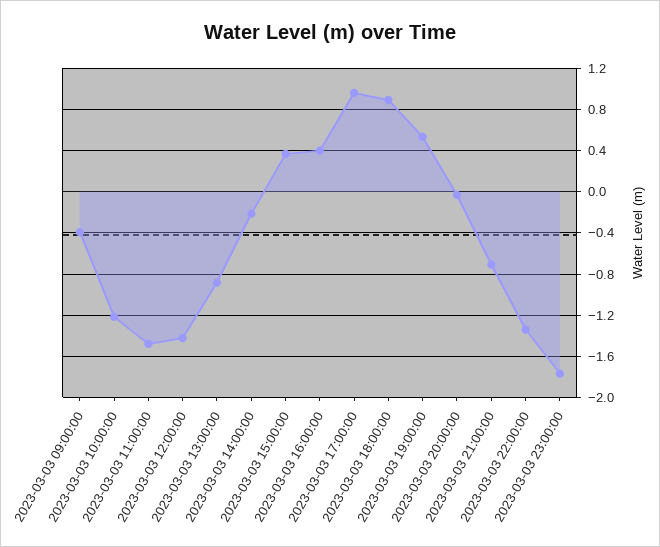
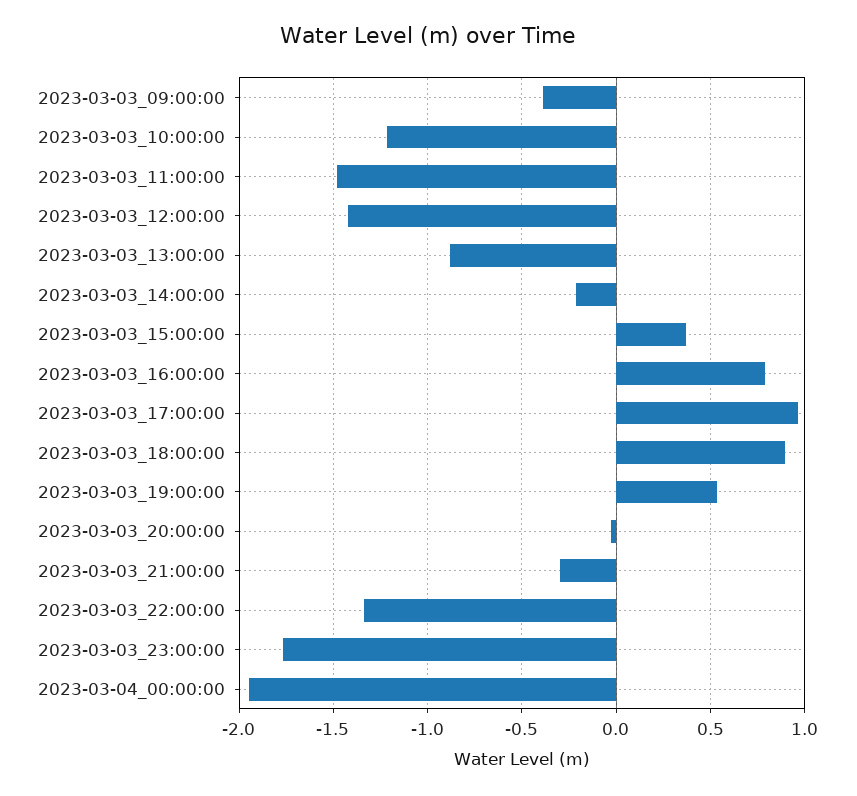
2023-03-03 16:00:00: 0.4 -> 0.8
2023-03-03 21:00:00: -0.7 -> -0.3
2023-03-04_00:00:00: none -> -1.95

